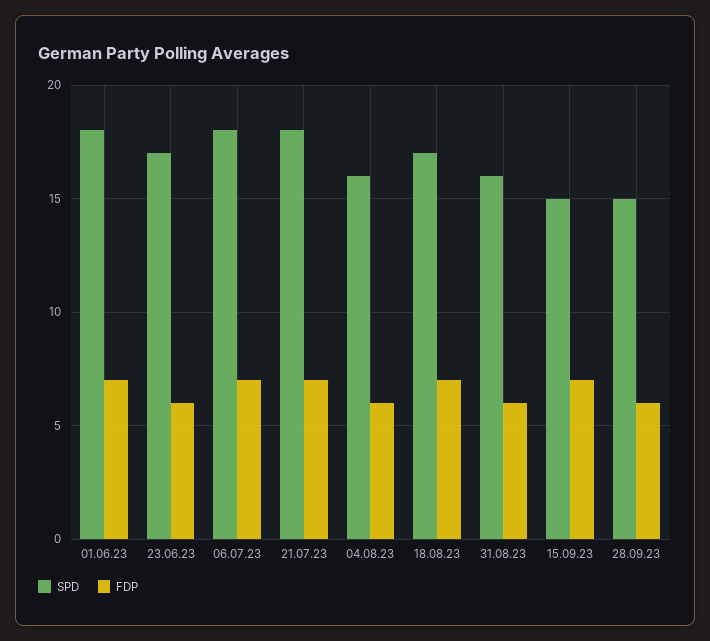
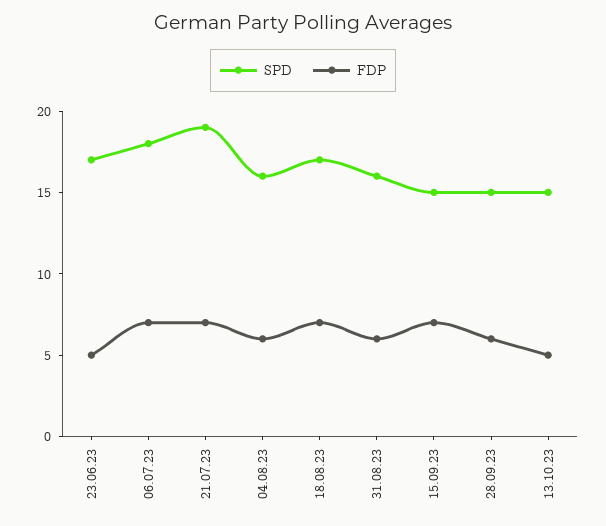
SPD, 01.06.23: 18 -> none
FDP, 01.06.23: 7 -> none
FDP, 23.06.23: 6 -> 5
SPD, 21.07.23: 18 -> 19
SPD, 13.10.23: none -> 15
FDP, 13.10.23: none -> 5

